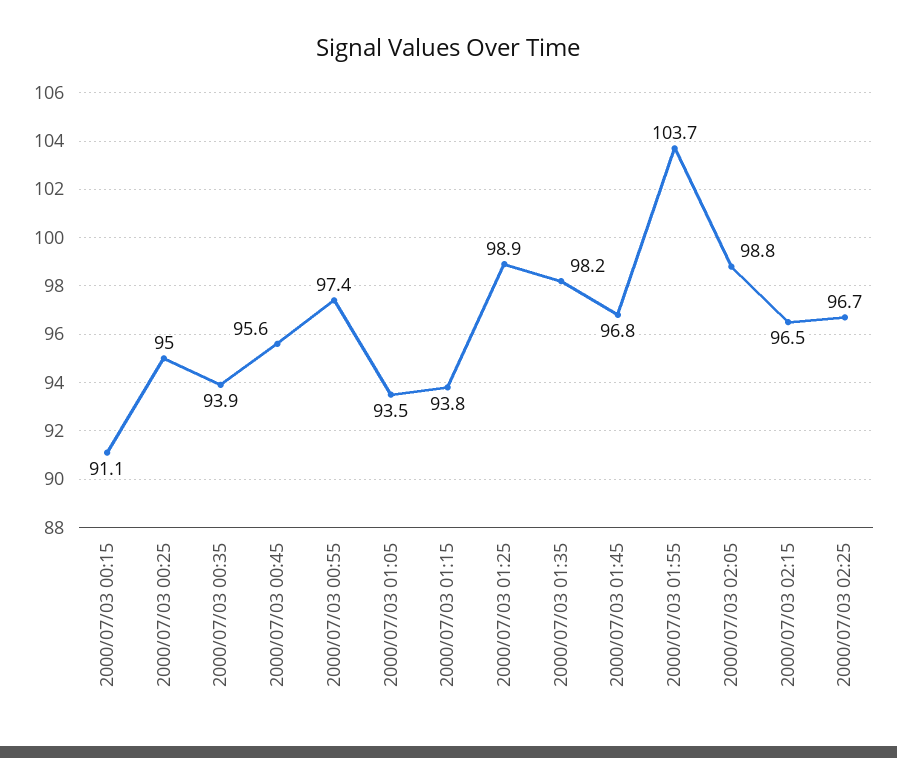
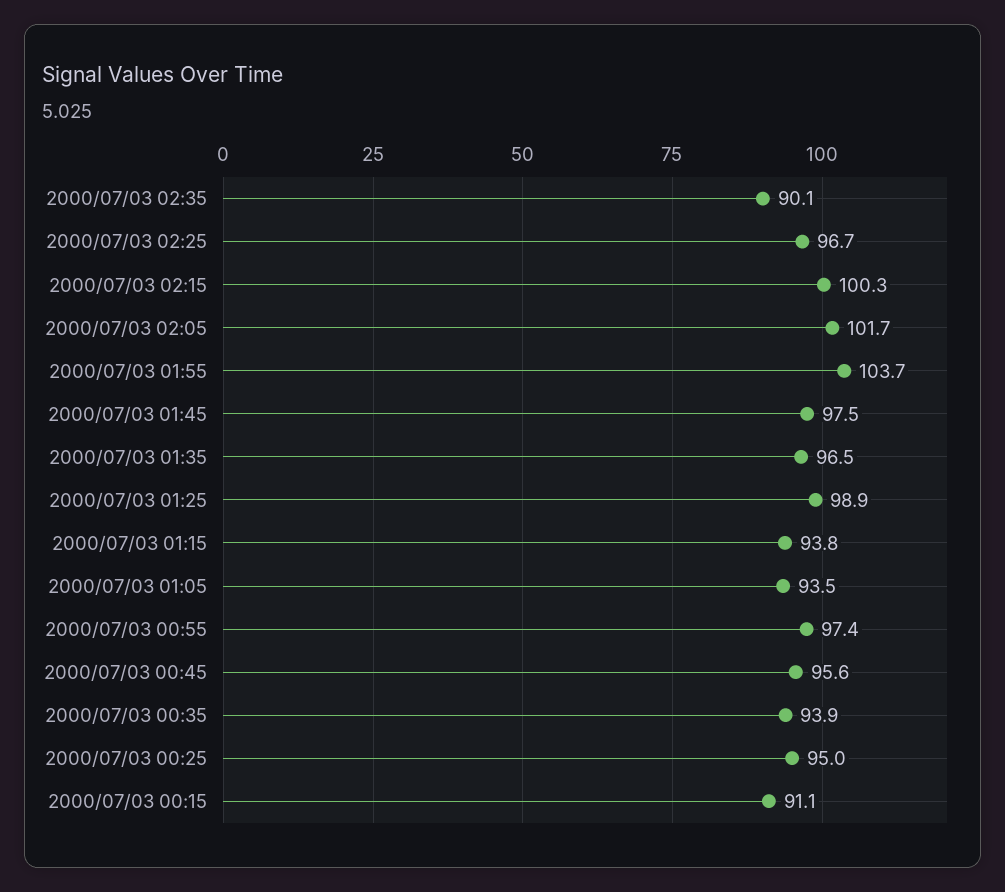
2000/07/03 01:35: 98.2 -> 96.5
2000/07/03 01:45: 96.8 -> 97.5
2000/07/03 02:05: 98.8 -> 101.7
2000/07/03 02:15: 96.5 -> 100.3
2000/07/03 02:35: none -> 90.1

